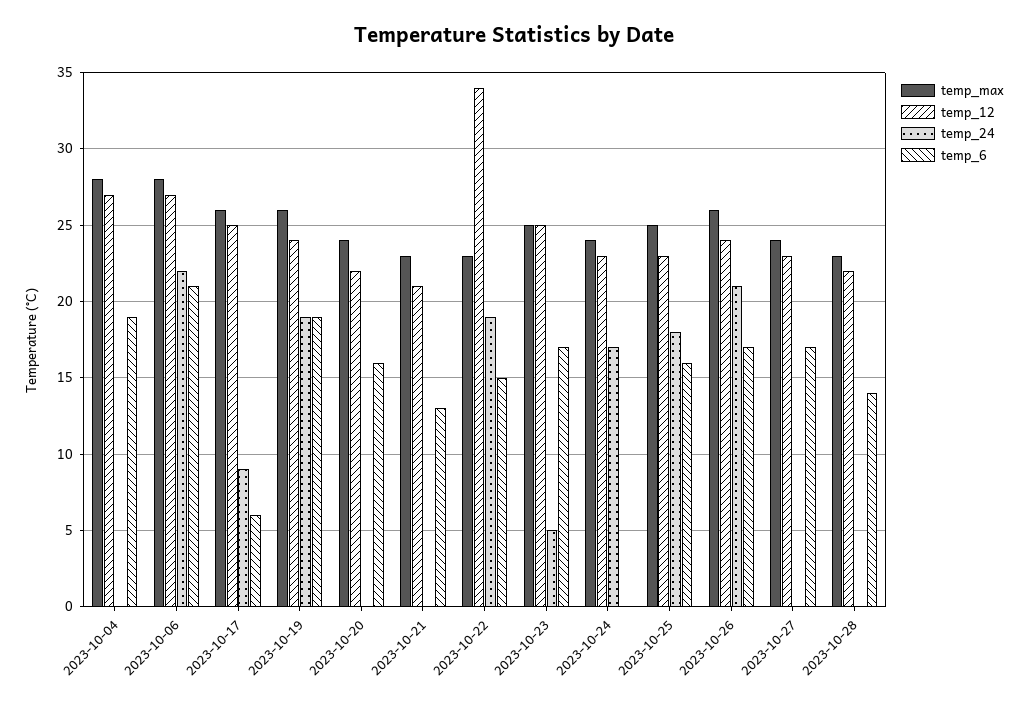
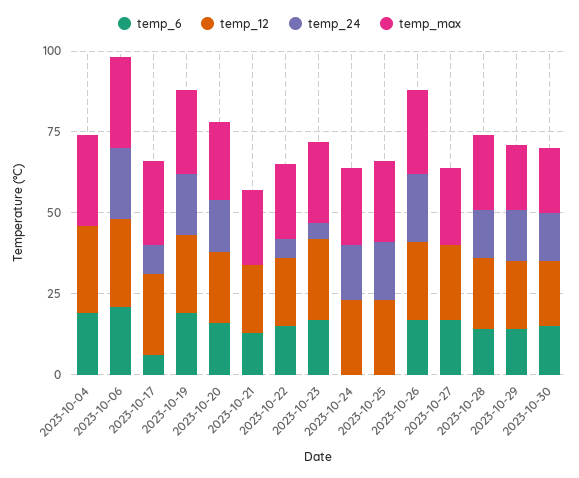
temp_24, 2023-10-20: 0 -> 15
temp_12, 2023-10-22: 34 -> 20
temp_24, 2023-10-22: 19 -> 5
temp_6, 2023-10-25: 16 -> 0
temp_24, 2023-10-28: 0 -> 15
temp_6, 2023-10-29: none -> 15
temp_12, 2023-10-29: none -> 20
temp_24, 2023-10-29: none -> 15
temp_max, 2023-10-29: none -> 20
temp_6, 2023-10-30: none -> 15
temp_12, 2023-10-30: none -> 20
temp_24, 2023-10-30: none -> 15
temp_max, 2023-10-30: none -> 20

